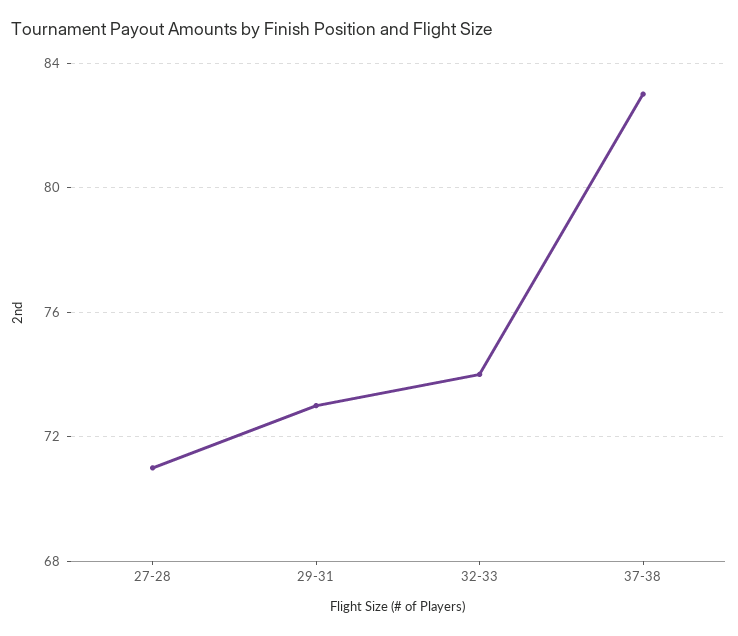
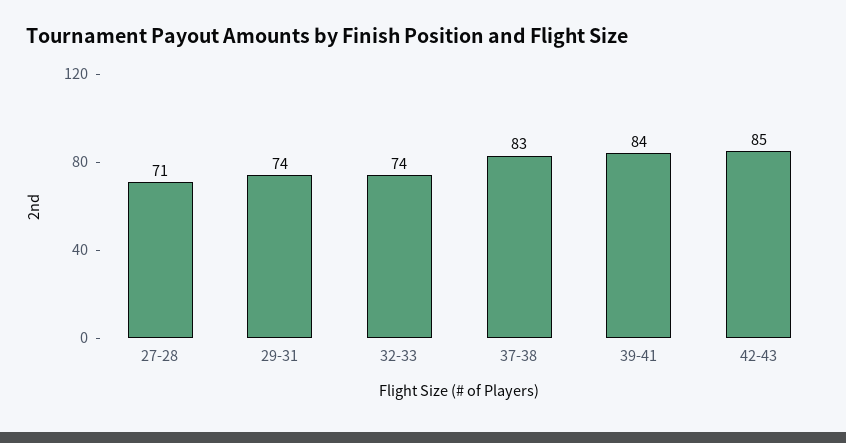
29-31: 73 -> 74
39-41: none -> 84
42-43: none -> 85

